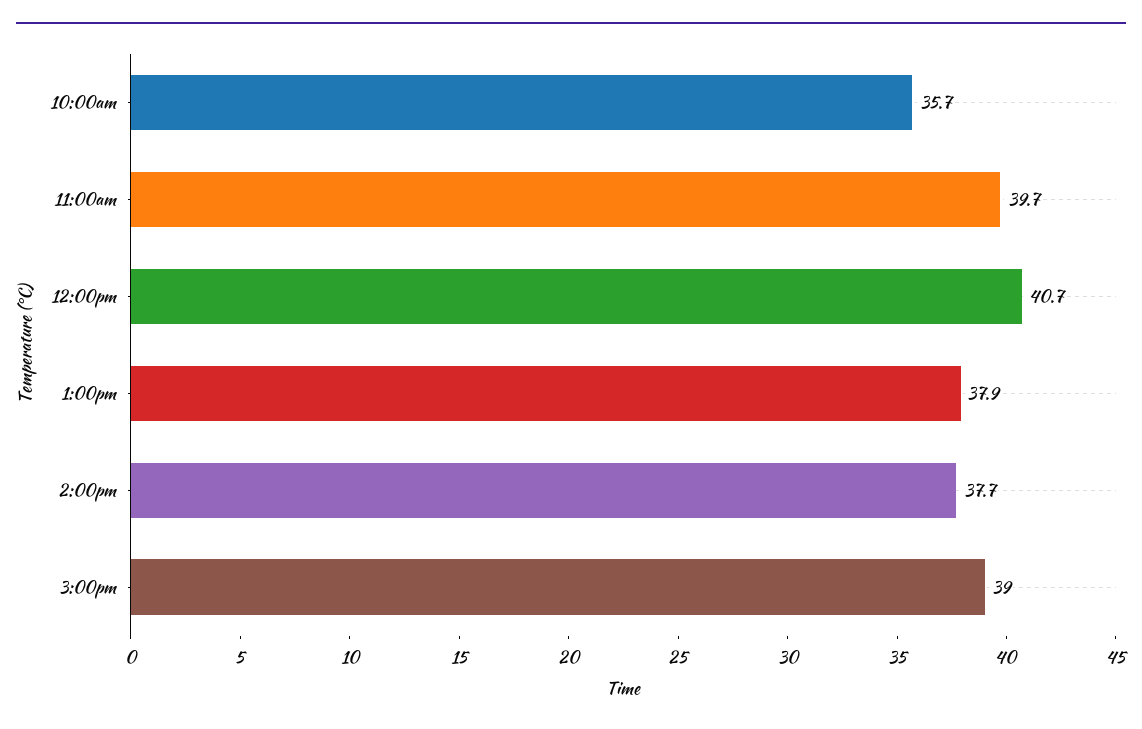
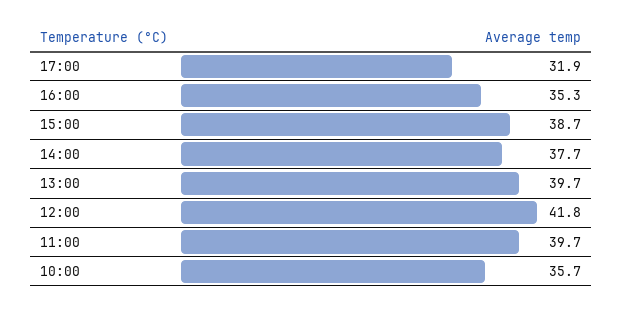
12:00pm: 40.7 -> 41.8
1:00pm: 37.9 -> 39.7
3:00pm: 39 -> 38.7
17:00: none -> 31.9
16:00: none -> 35.3

